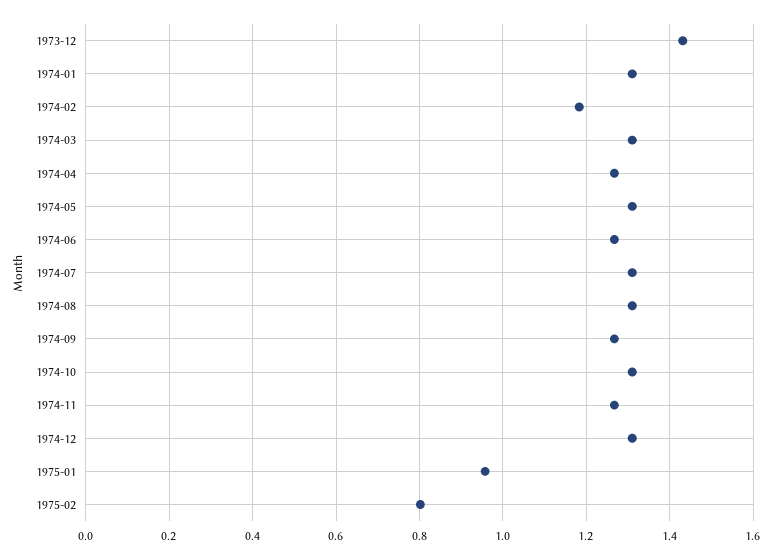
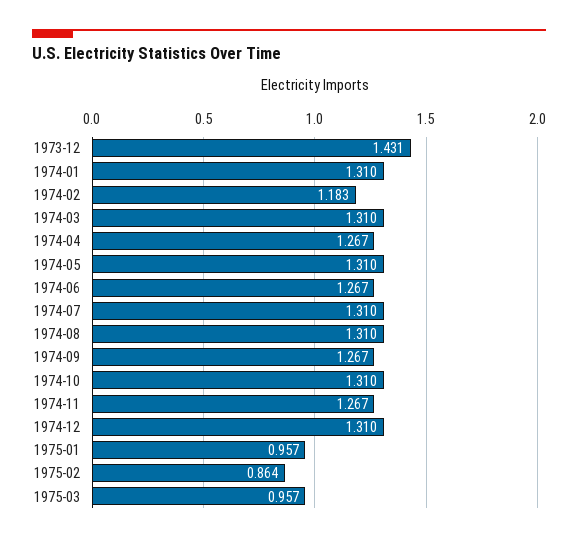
1975-02: 0.8 -> 0.864
1975-03: none -> 0.957

